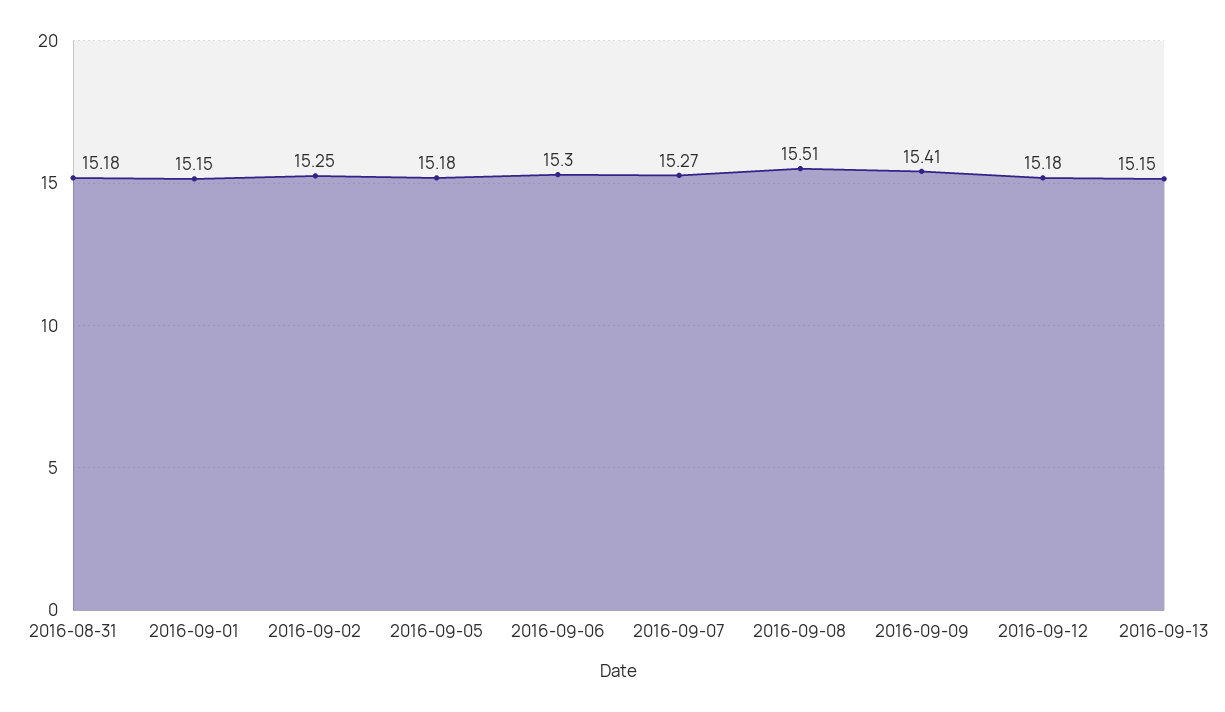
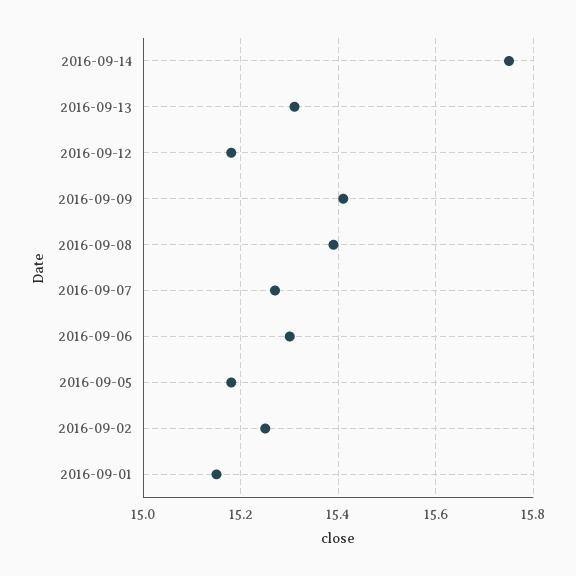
2016-08-31: 15.18 -> none
2016-09-08: 15.51 -> 15.4
2016-09-13: 15.15 -> 15.3
2016-09-14: none -> 15.75

